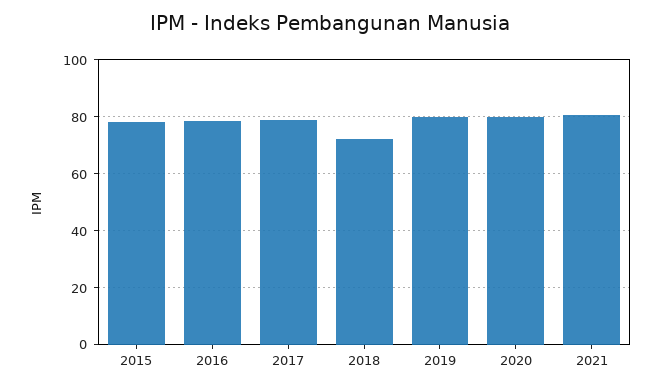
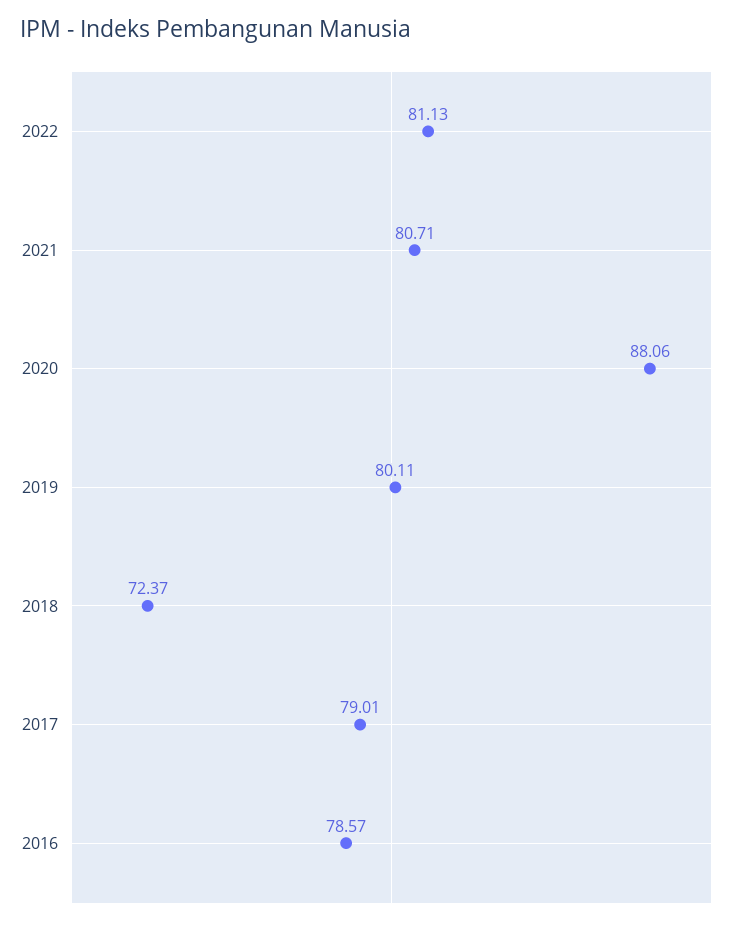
2015: 77.5 -> none
2020: 80 -> 88.06
2022: none -> 81.13

